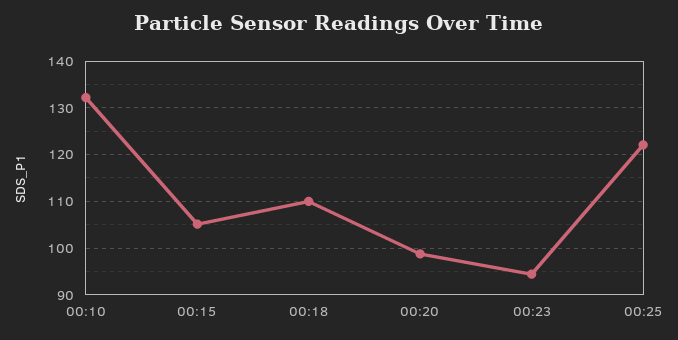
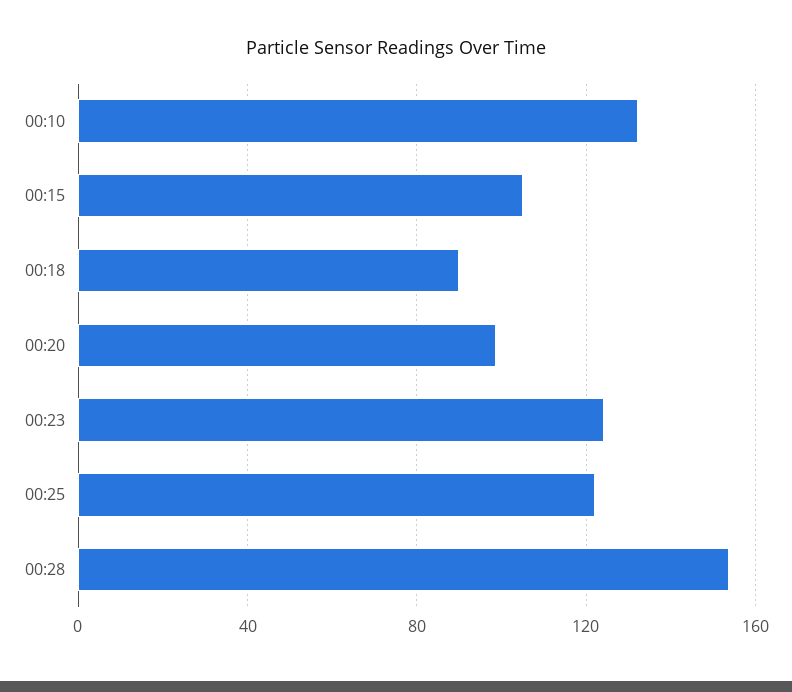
00:18: 110 -> 90
00:23: 94 -> 125
00:28: none -> 155

